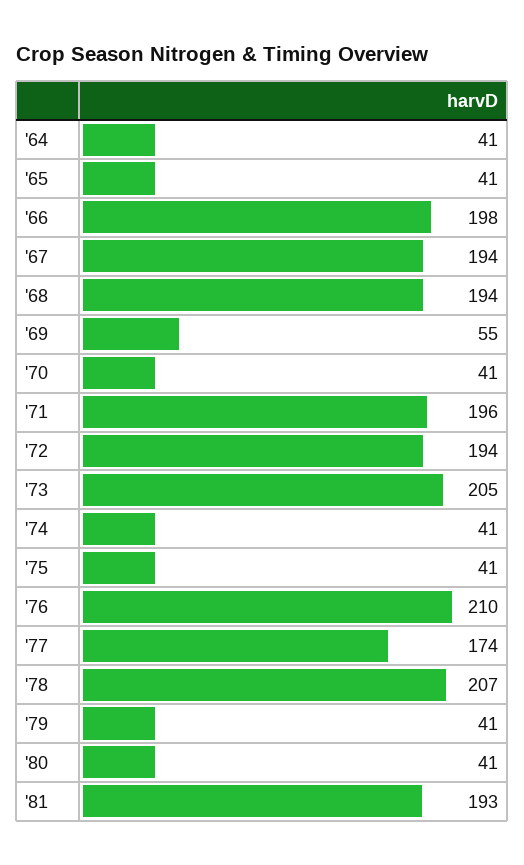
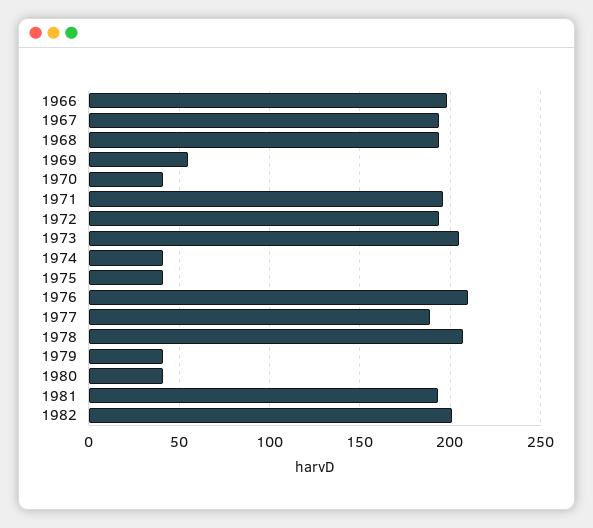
'64: 41 -> none
'65: 41 -> none
'77: 174 -> 190
1982: none -> 200

